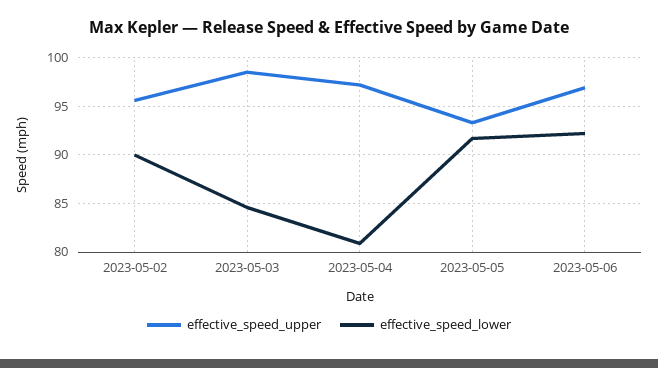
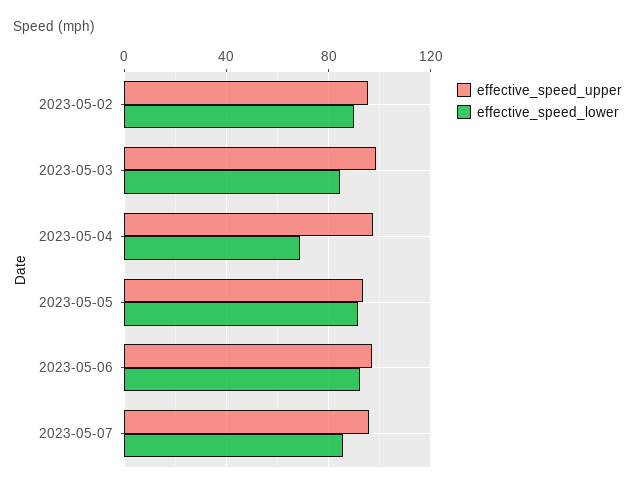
effective_speed_lower, 2023-05-04: 81 -> 70
effective_speed_upper, 2023-05-07: none -> 95
effective_speed_lower, 2023-05-07: none -> 85

